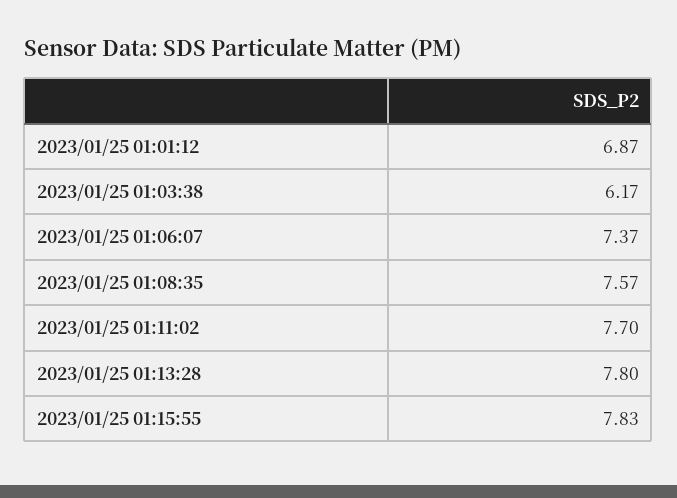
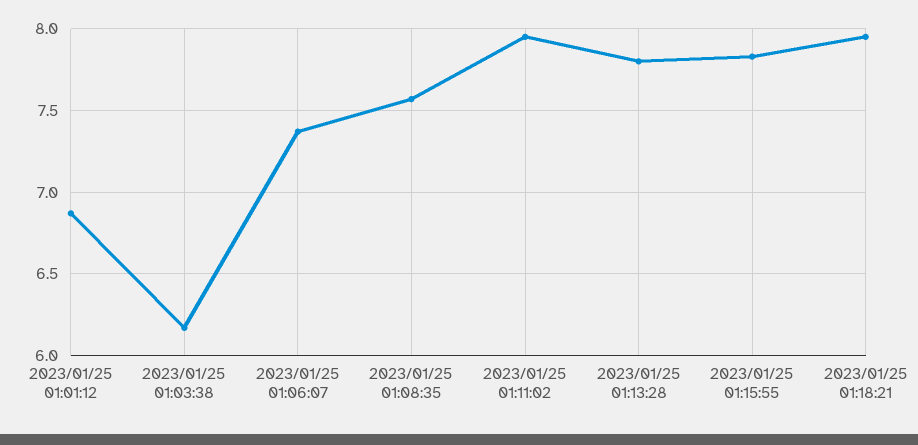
2023/01/25 01:11:02: 7.7 -> 7.95
2023/01/25 01:18:21: none -> 7.95

